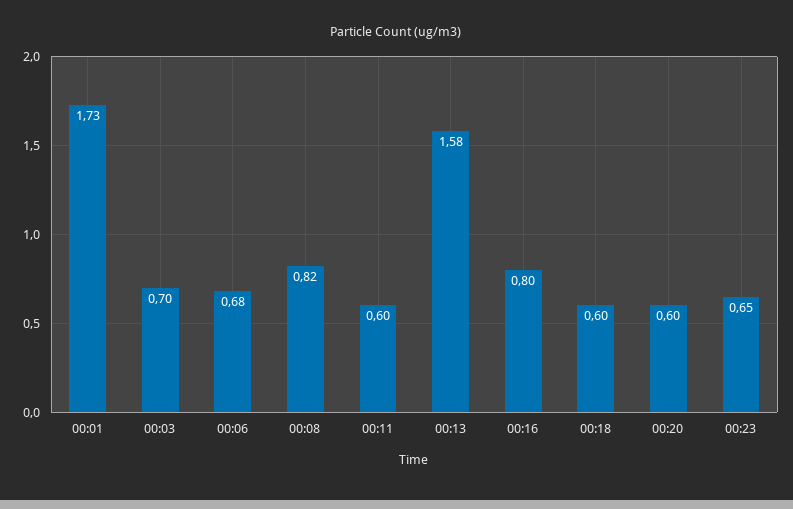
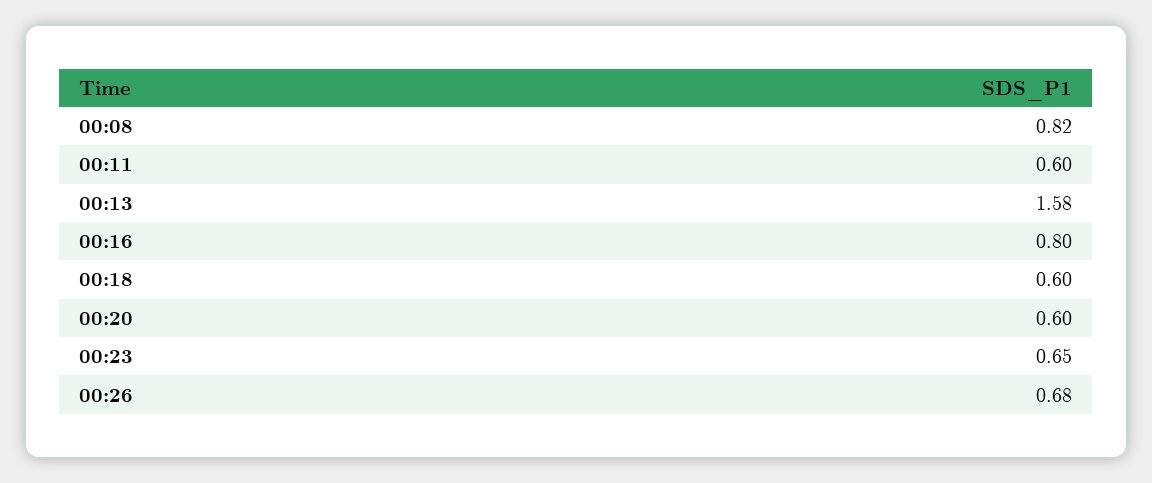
00:01: 1.73 -> none
00:03: 0.7 -> none
00:06: 0.68 -> none
00:26: none -> 0.68

